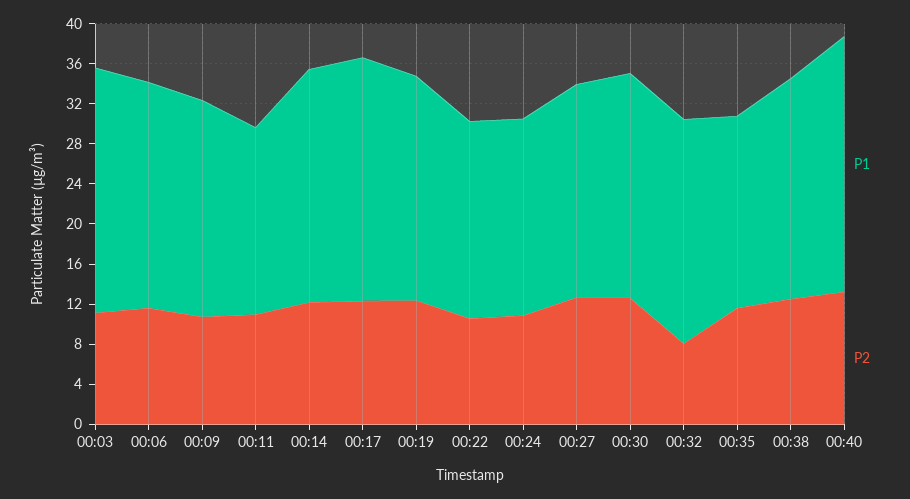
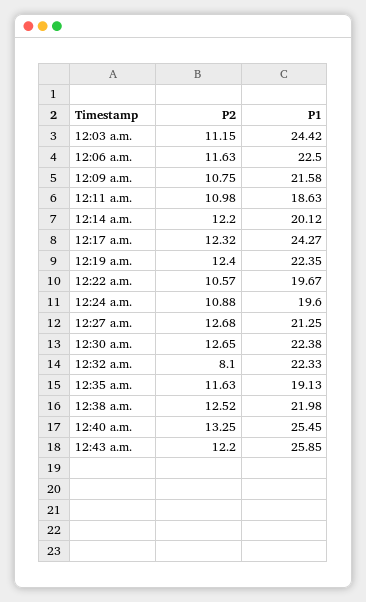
P1, 00:14: 23 -> 20.12
P2, 12:43 a.m.: none -> 12.2
P1, 12:43 a.m.: none -> 25.85

